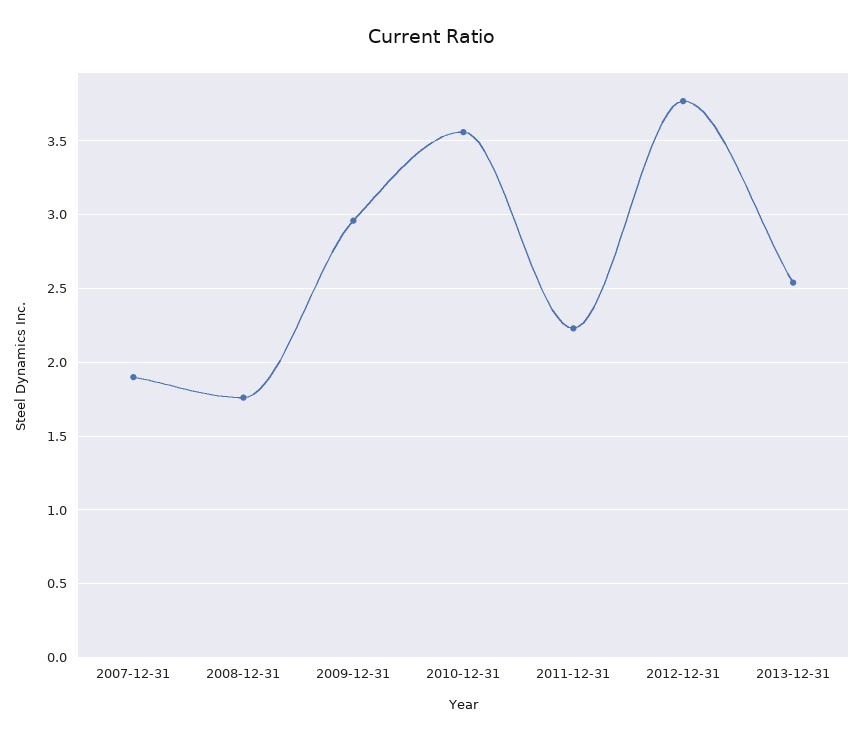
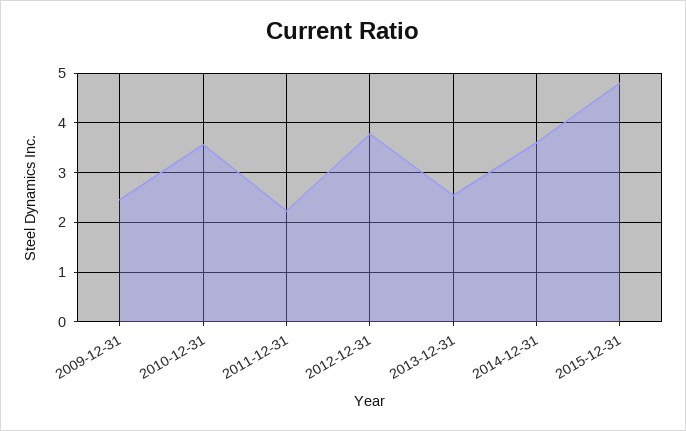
2007-12-31: 1.9 -> none
2008-12-31: 1.75 -> none
2009-12-31: 2.95 -> 2.4
2014-12-31: none -> 3.6
2015-12-31: none -> 4.8

